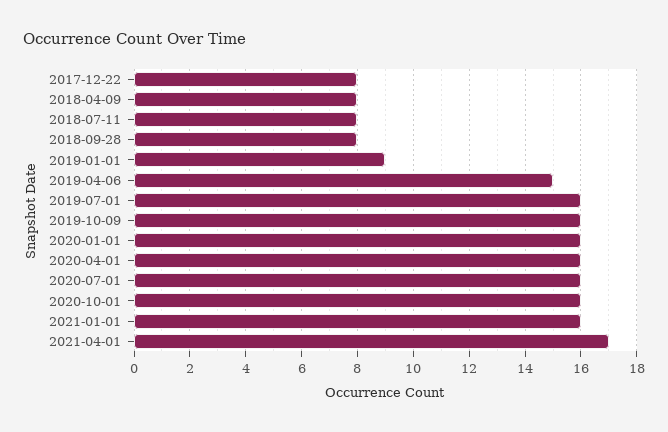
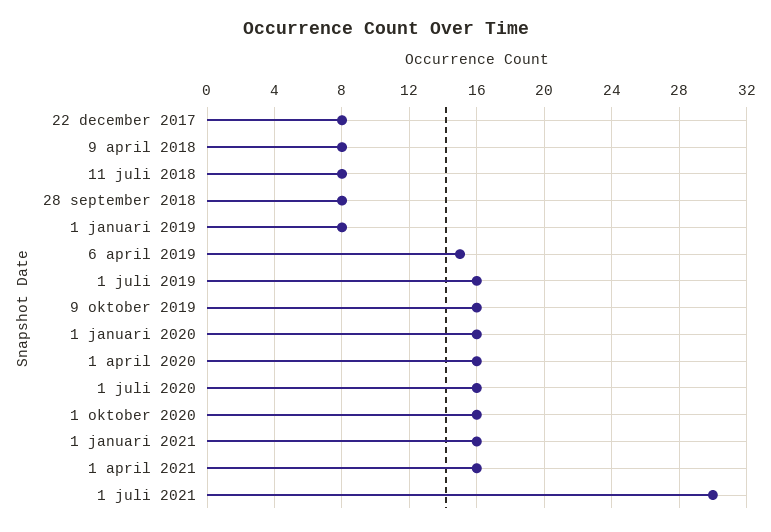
2019-01-01: 9 -> 8
2021-04-01: 17 -> 16
1 juli 2021: none -> 30

